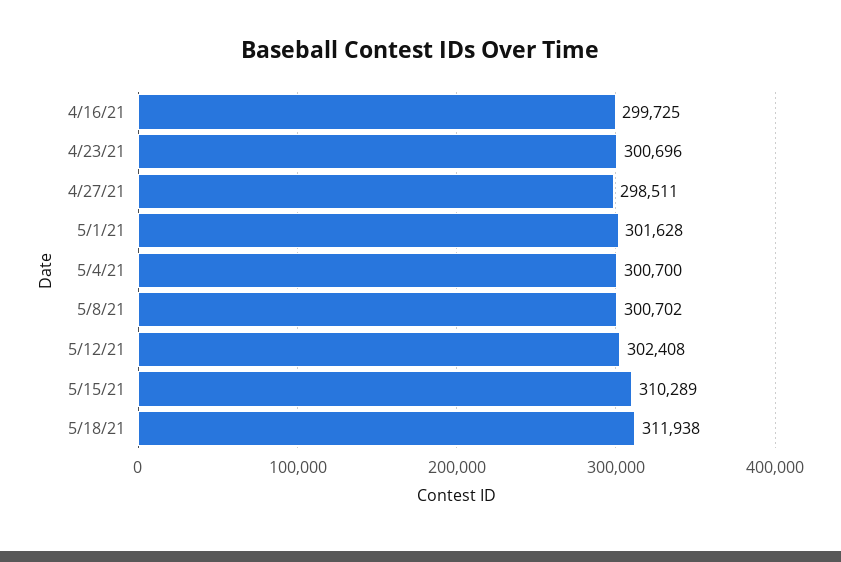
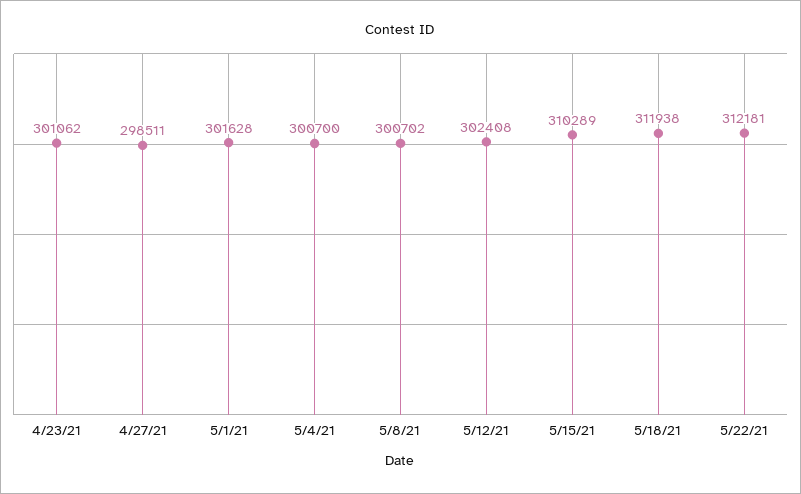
4/16/21: 299725 -> none
4/23/21: 300696 -> 301062
5/22/21: none -> 312181

